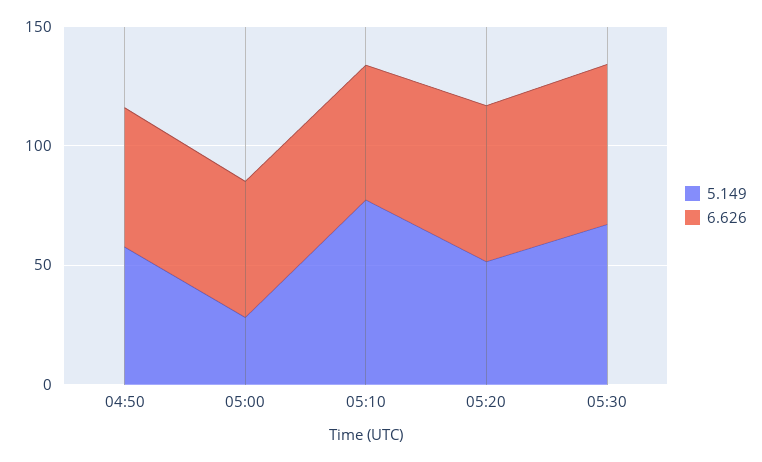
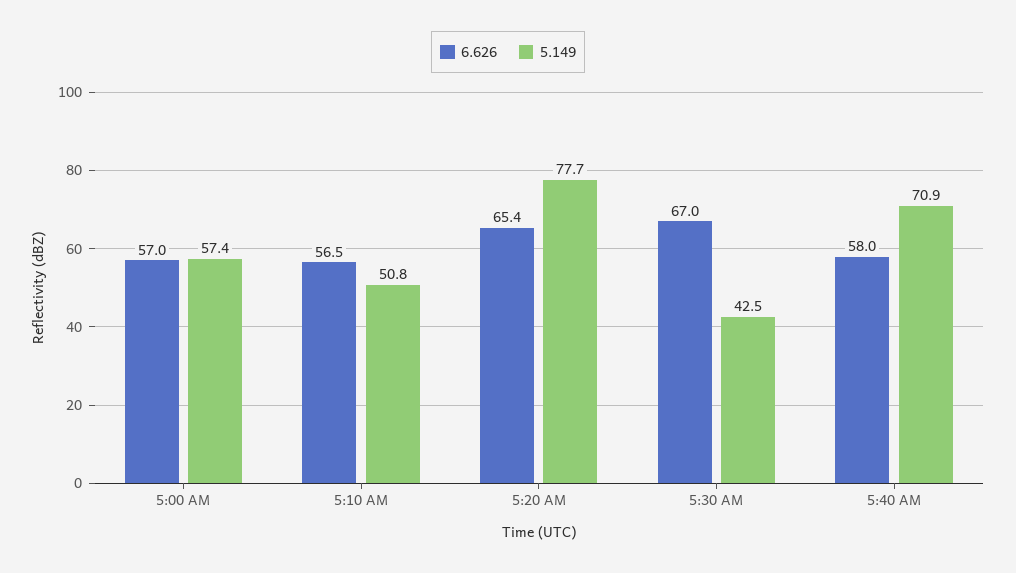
5.149, 04:50: 60 -> none
6.626, 04:50: 60 -> none
5.149, 05:00: 30 -> 57.4
5.149, 05:10: 80 -> 50.8
5.149, 05:20: 50 -> 77.7
5.149, 05:30: 70 -> 42.5
6.626, 5:40 AM: none -> 58
5.149, 5:40 AM: none -> 70.9

